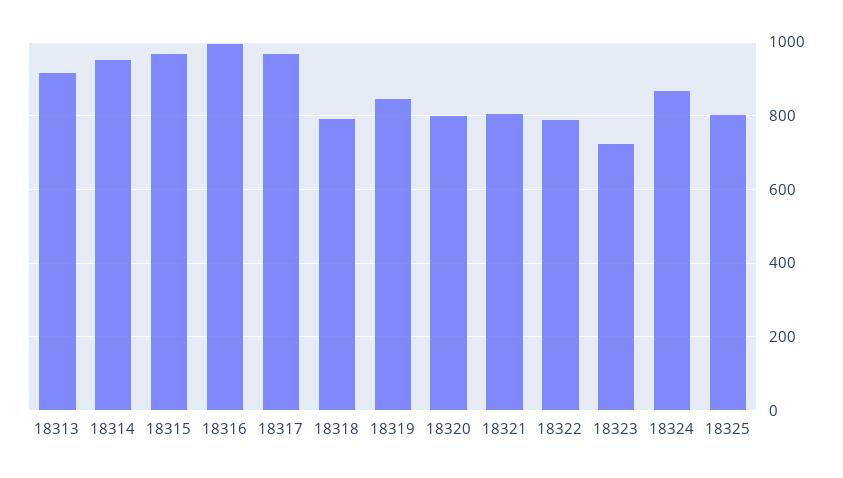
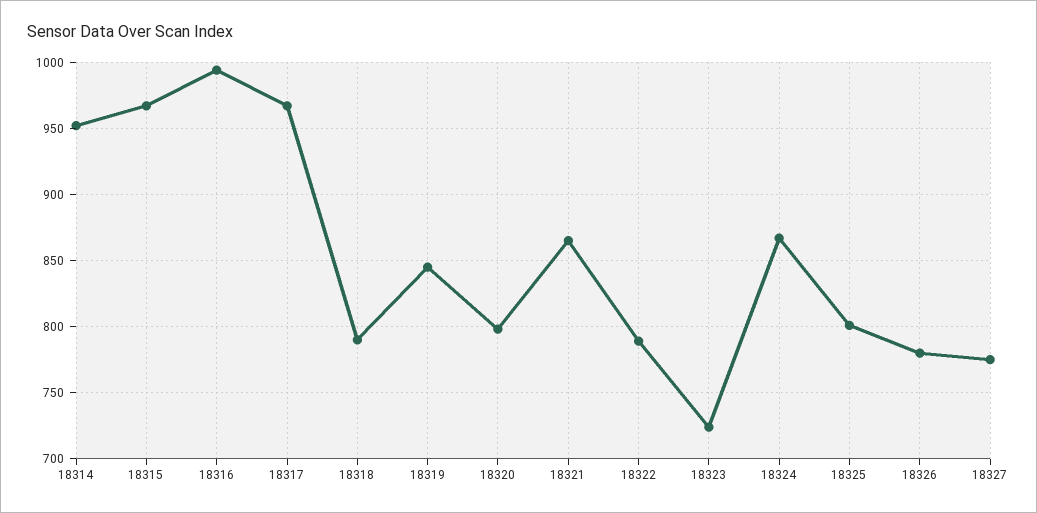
18313: 920 -> none
18321: 800 -> 865
18326: none -> 780
18327: none -> 775

